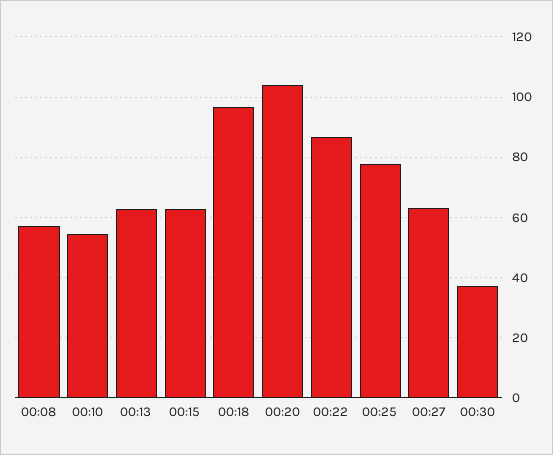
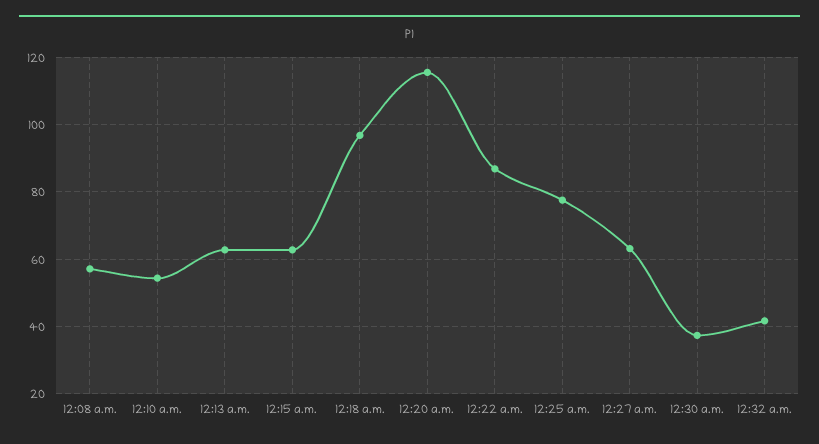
00:20: 104 -> 116
12:32 a.m.: none -> 42

